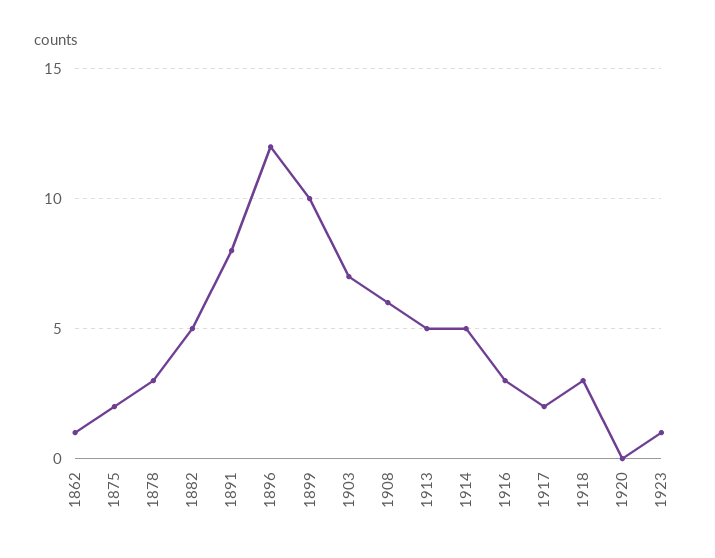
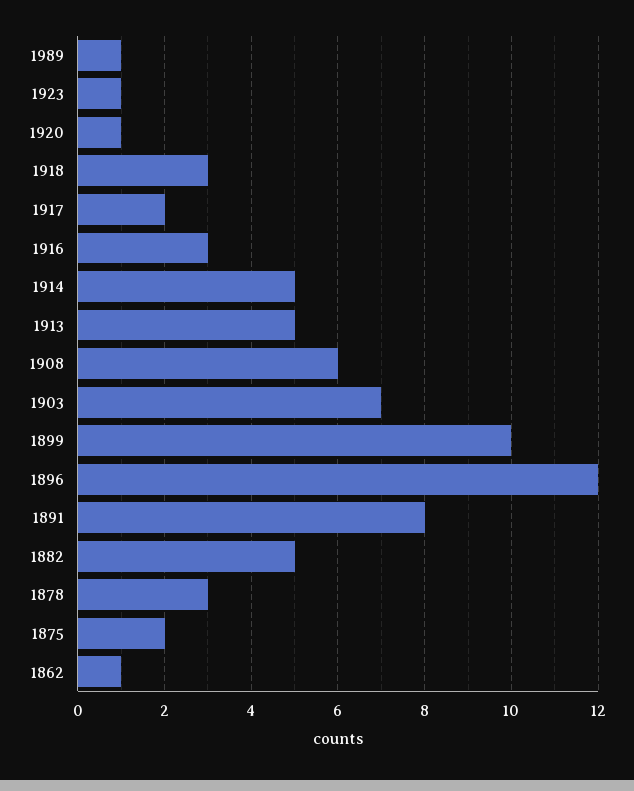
1920: 0 -> 1
1989: none -> 1

